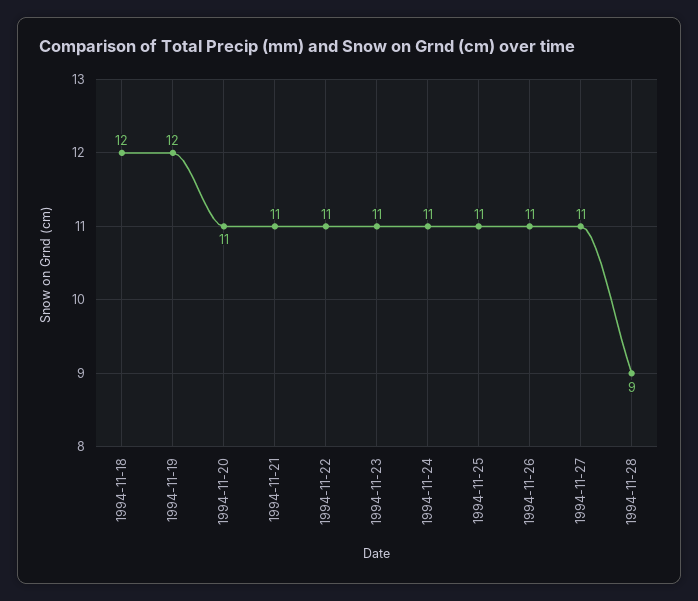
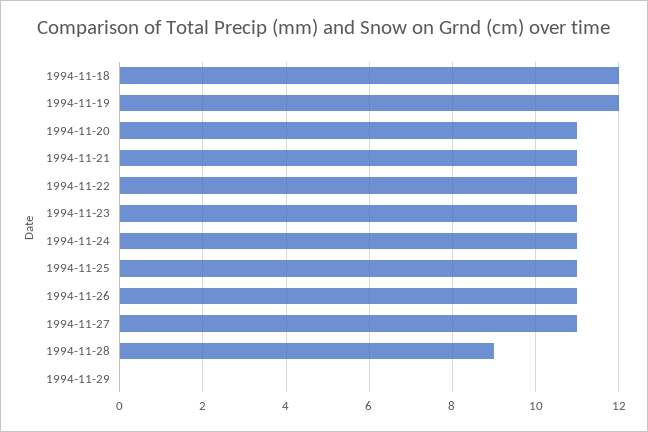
1994-11-29: none -> 0

